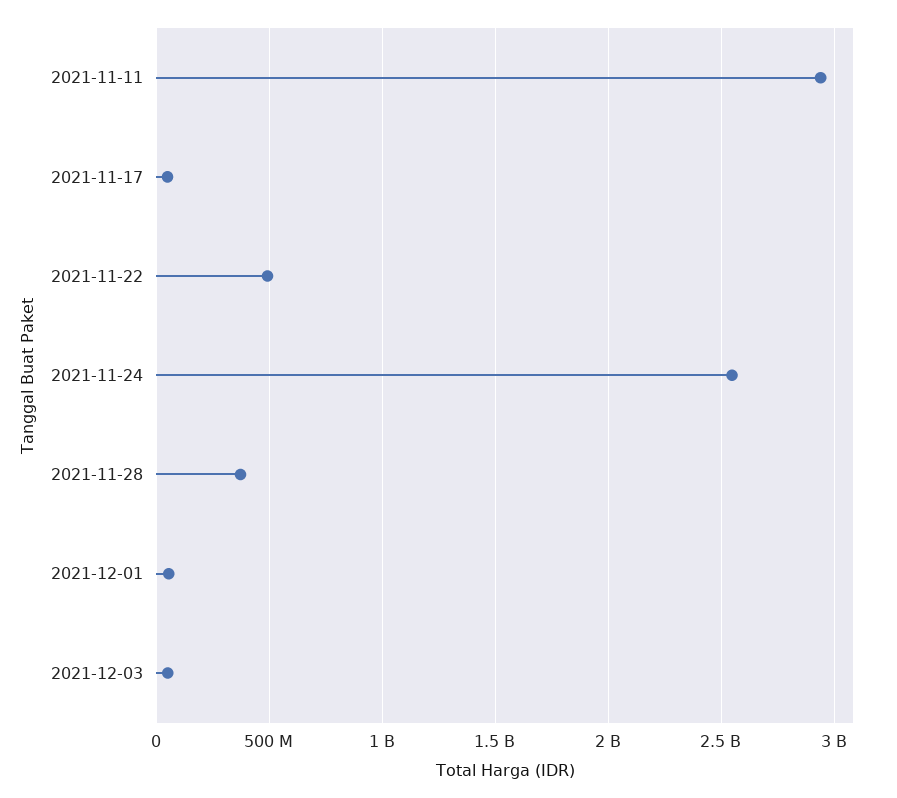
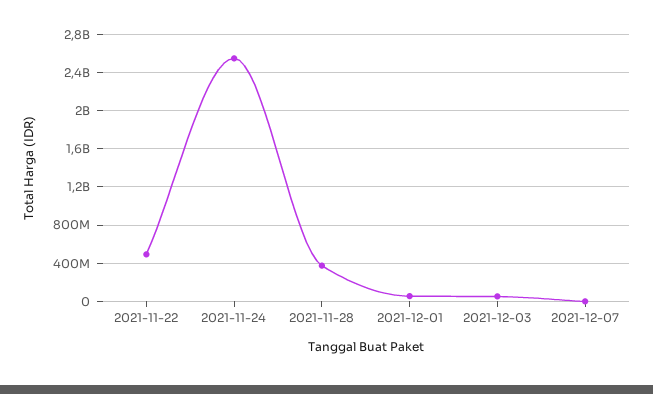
2021-11-11: 2950000000 -> none
2021-11-17: 50000000 -> none
2021-12-07: none -> 0

